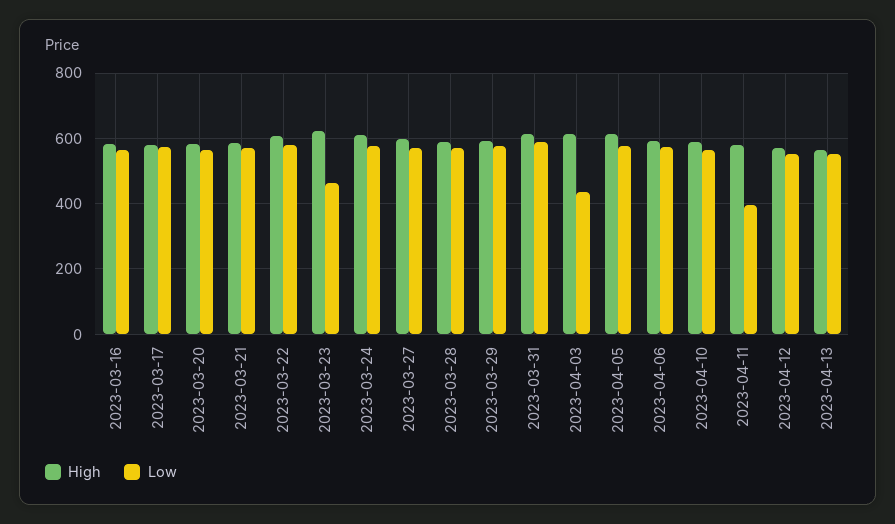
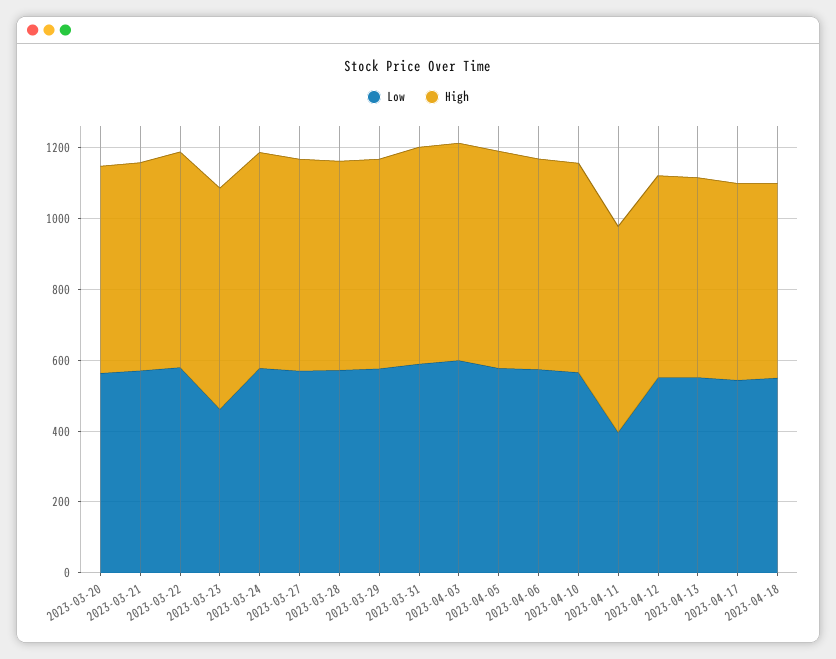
High, 2023-03-16: 580 -> none
Low, 2023-03-16: 560 -> none
High, 2023-03-17: 580 -> none
Low, 2023-03-17: 580 -> none
Low, 2023-04-03: 440 -> 600
Low, 2023-04-17: none -> 550
High, 2023-04-17: none -> 550
Low, 2023-04-18: none -> 550
High, 2023-04-18: none -> 550

